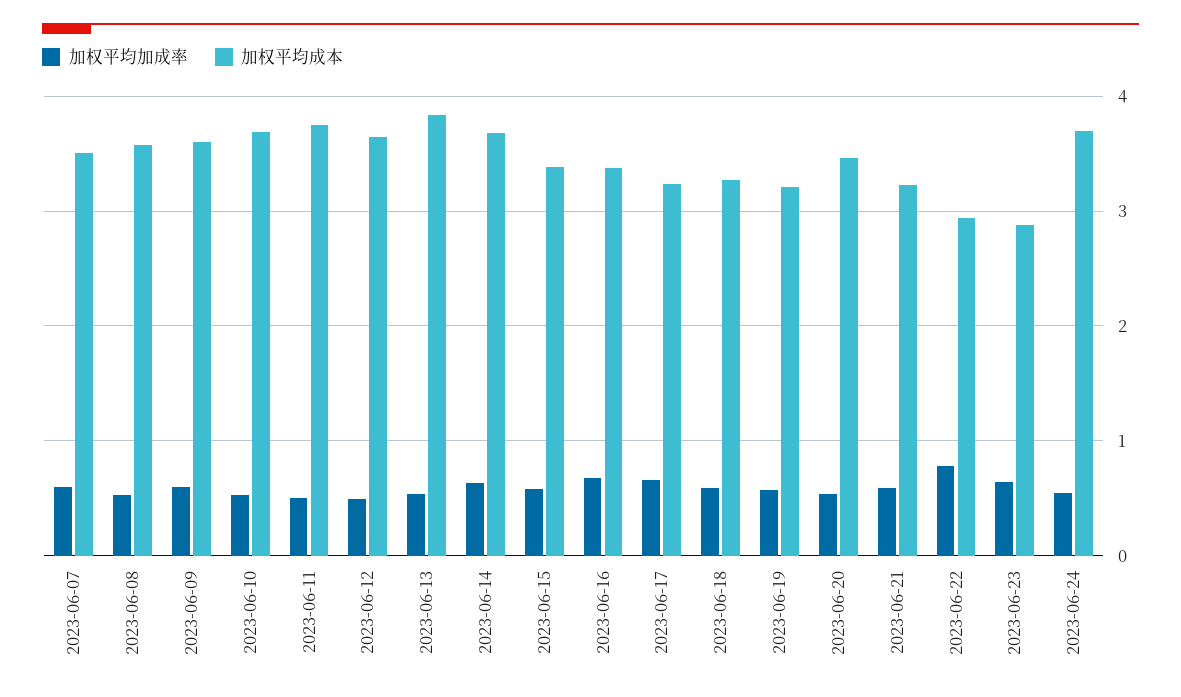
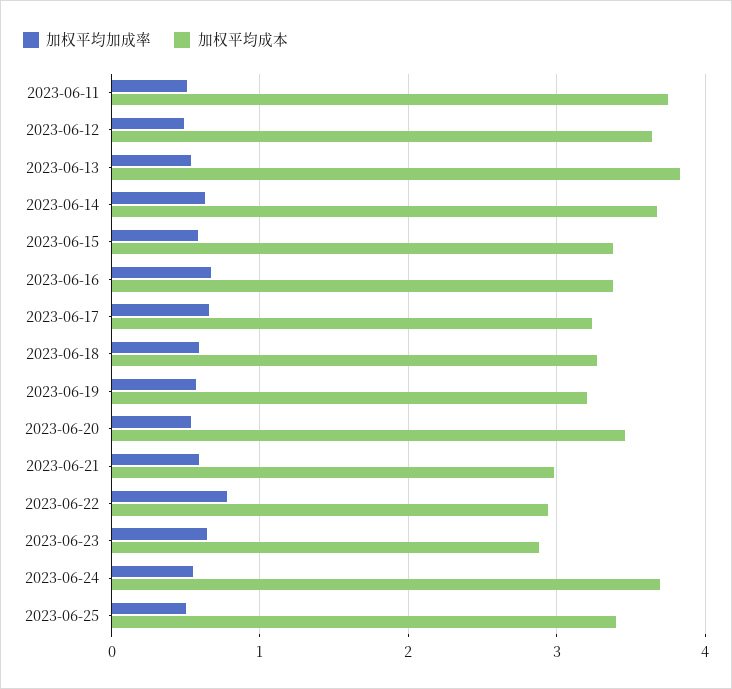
加权平均加成率, 2023-06-07: 0.6 -> none
加权平均成本, 2023-06-07: 3.5 -> none
加权平均加成率, 2023-06-08: 0.5 -> none
加权平均成本, 2023-06-08: 3.6 -> none
加权平均加成率, 2023-06-09: 0.6 -> none
加权平均成本, 2023-06-09: 3.6 -> none
加权平均加成率, 2023-06-10: 0.5 -> none
加权平均成本, 2023-06-10: 3.7 -> none
加权平均成本, 2023-06-21: 3.2 -> 3
加权平均加成率, 2023-06-25: none -> 0.5
加权平均成本, 2023-06-25: none -> 3.4

